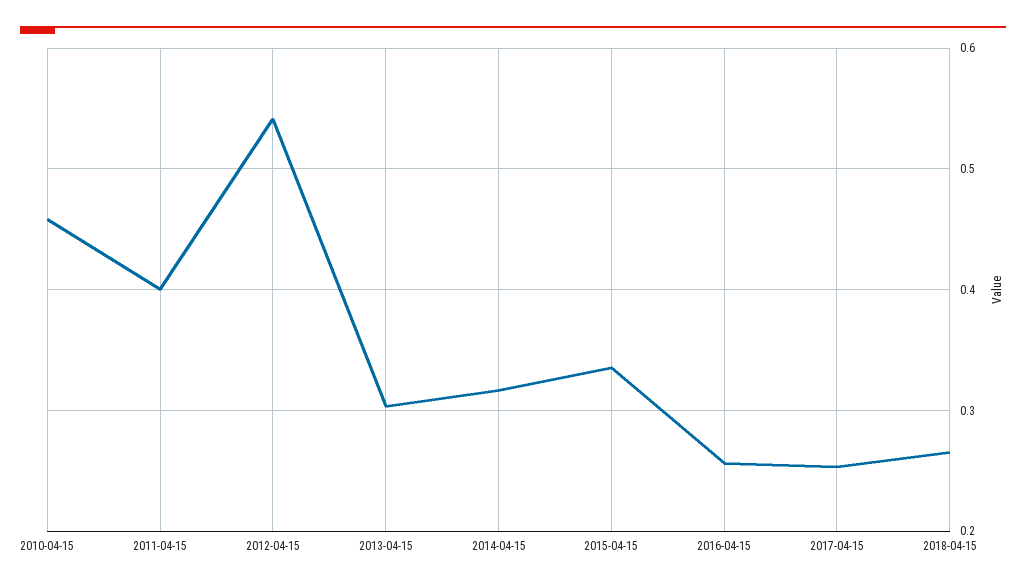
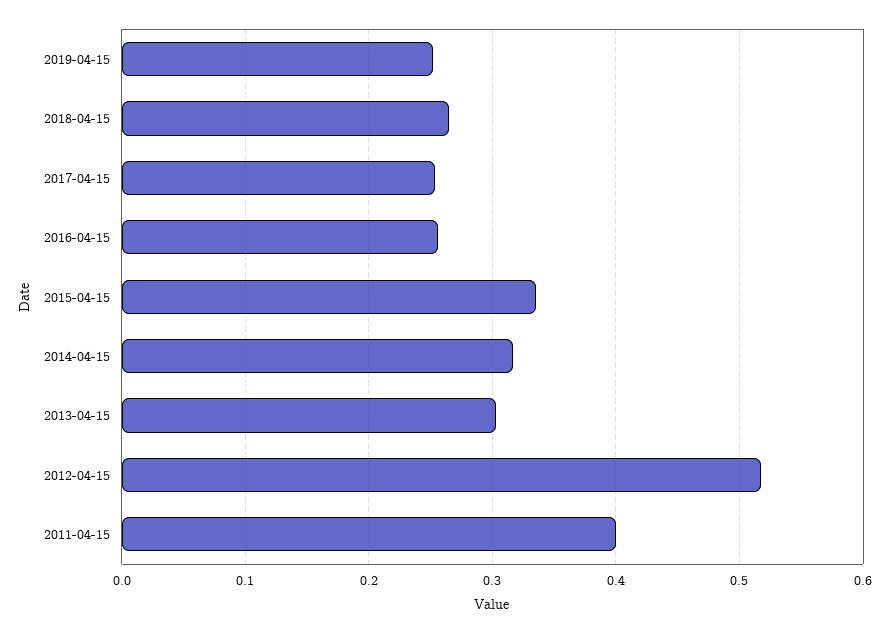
2010-04-15: 0.46 -> none
2012-04-15: 0.54 -> 0.52
2019-04-15: none -> 0.25

